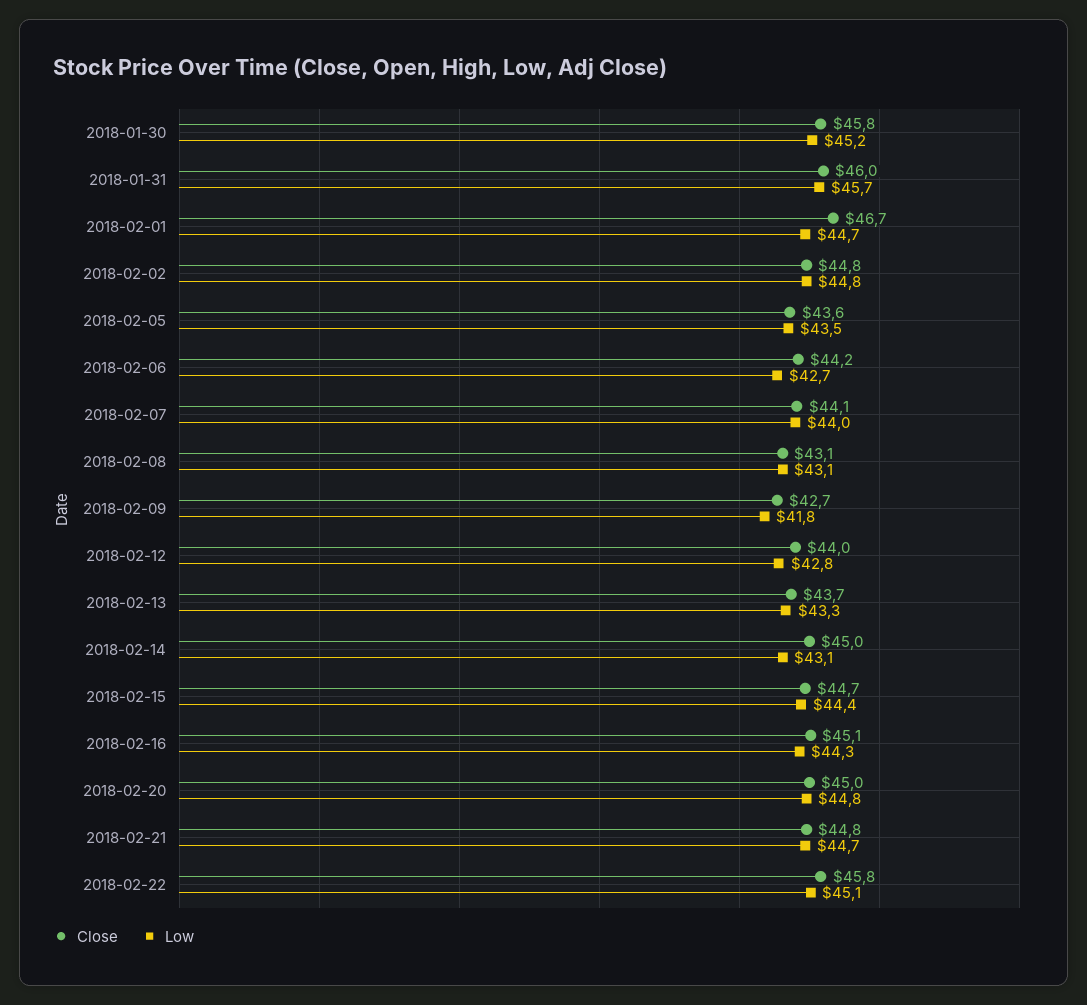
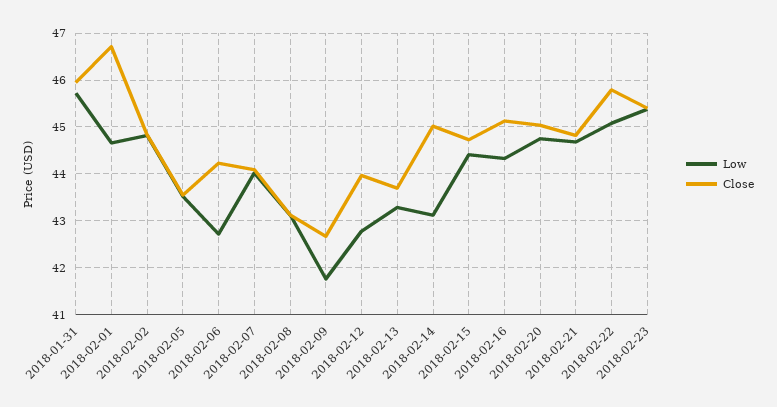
Close, 2018-01-30: 45.8 -> none
Low, 2018-01-30: 45.2 -> none
Low, 2018-02-23: none -> 45.4
Close, 2018-02-23: none -> 45.4

